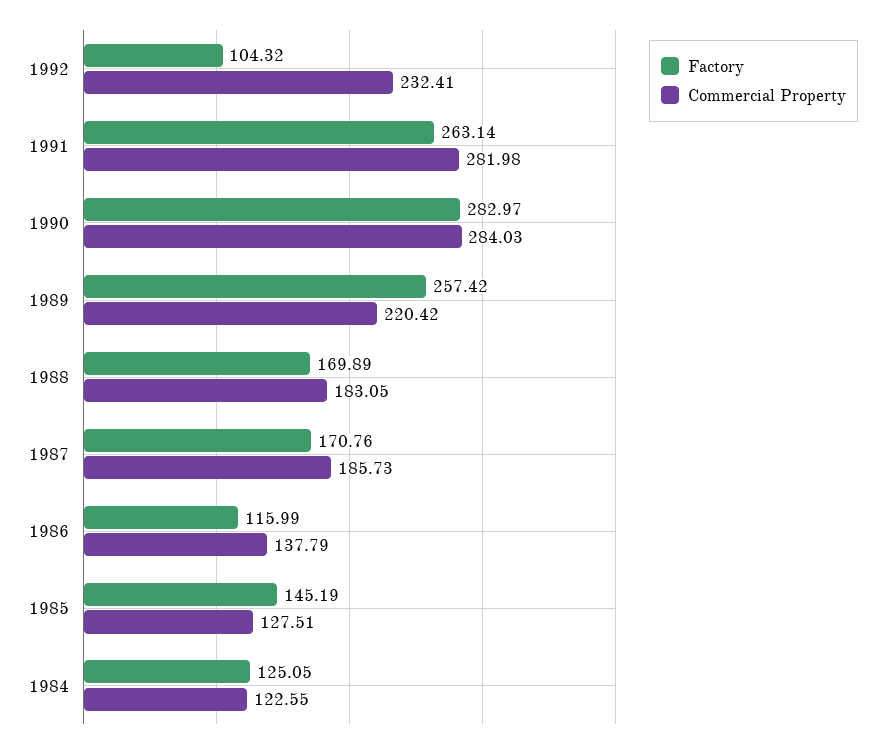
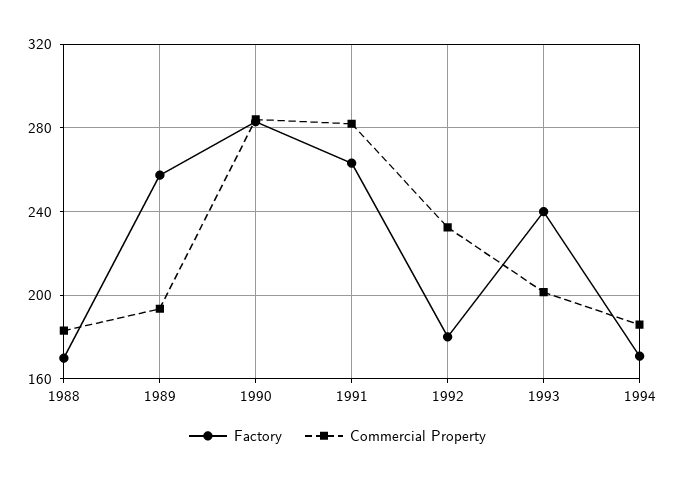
Factory, 1992: 104.32 -> 180
Commercial Property, 1989: 220.42 -> 195
Factory, 1987: 170.76 -> none
Commercial Property, 1987: 185.73 -> none
Factory, 1986: 115.99 -> none
Commercial Property, 1986: 137.79 -> none
Factory, 1985: 145.19 -> none
Commercial Property, 1985: 127.51 -> none
Factory, 1984: 125.05 -> none
Commercial Property, 1984: 122.55 -> none
Factory, 1993: none -> 240
Commercial Property, 1993: none -> 200
Factory, 1994: none -> 170
Commercial Property, 1994: none -> 185

